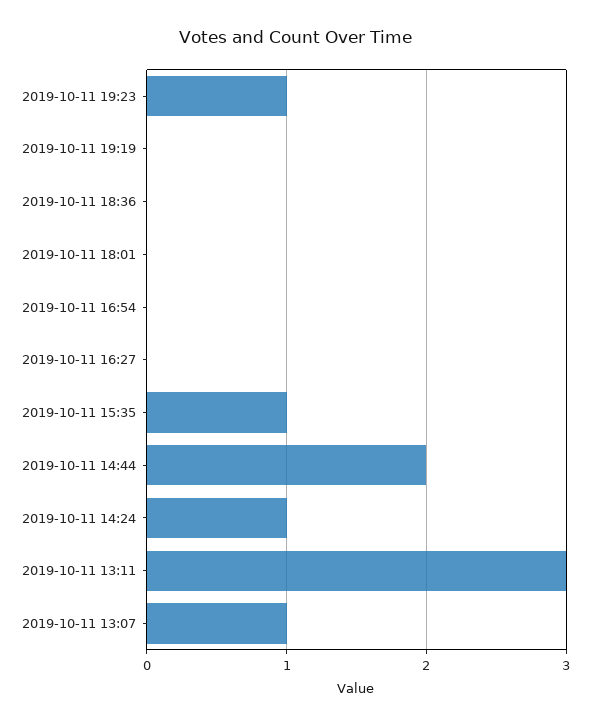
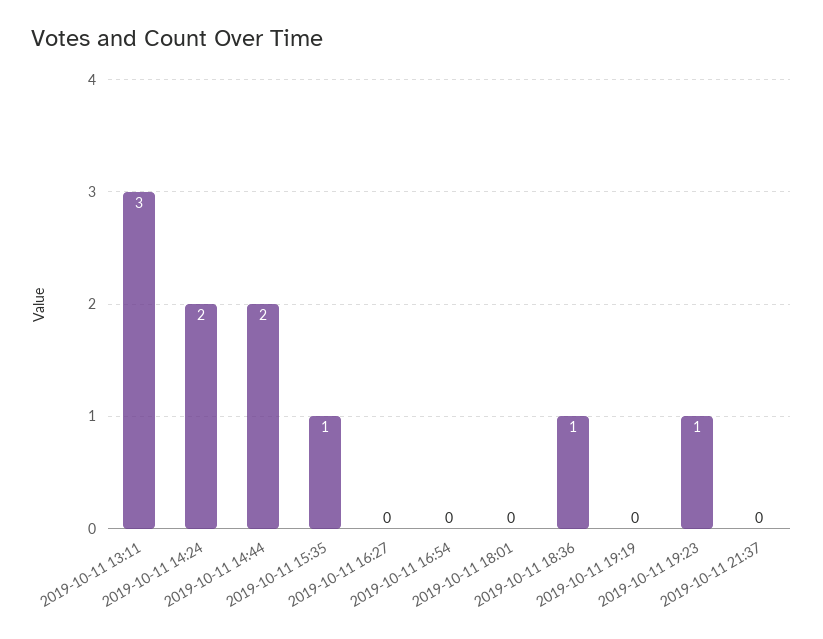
2019-10-11 18:36: 0 -> 1
2019-10-11 14:24: 1 -> 2
2019-10-11 13:07: 1 -> none
2019-10-11 21:37: none -> 0

